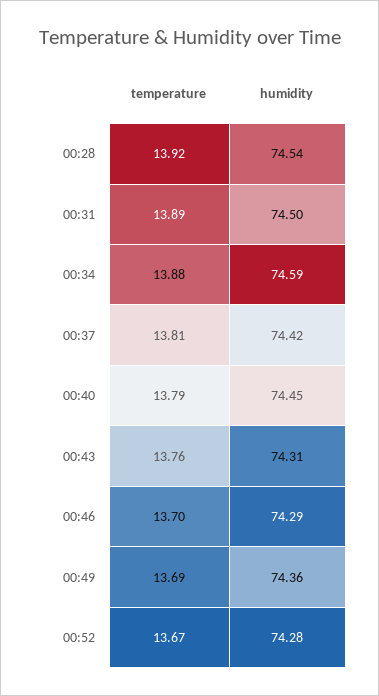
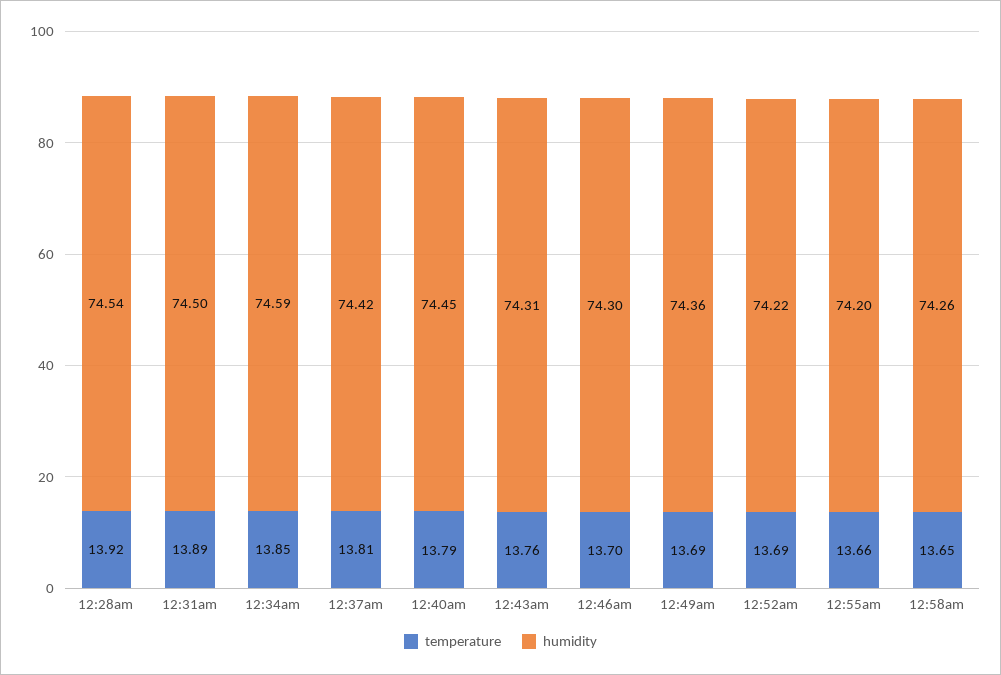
temperature, 00:34: 13.88 -> 13.85
humidity, 00:46: 74.29 -> 74.3
temperature, 00:52: 13.67 -> 13.69
humidity, 00:52: 74.28 -> 74.22
temperature, 12:55am: none -> 13.66
humidity, 12:55am: none -> 74.2
temperature, 12:58am: none -> 13.65
humidity, 12:58am: none -> 74.26

